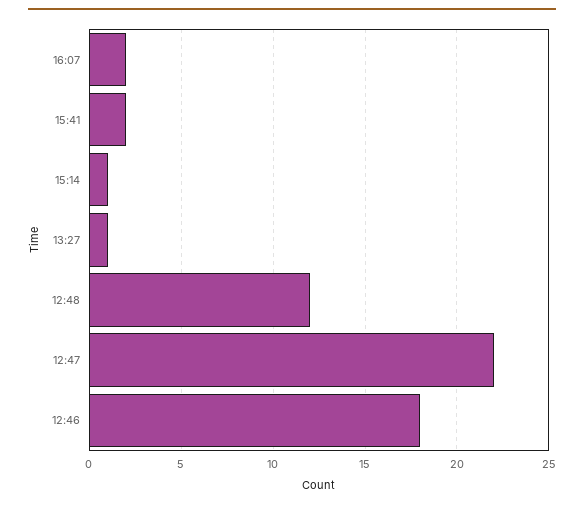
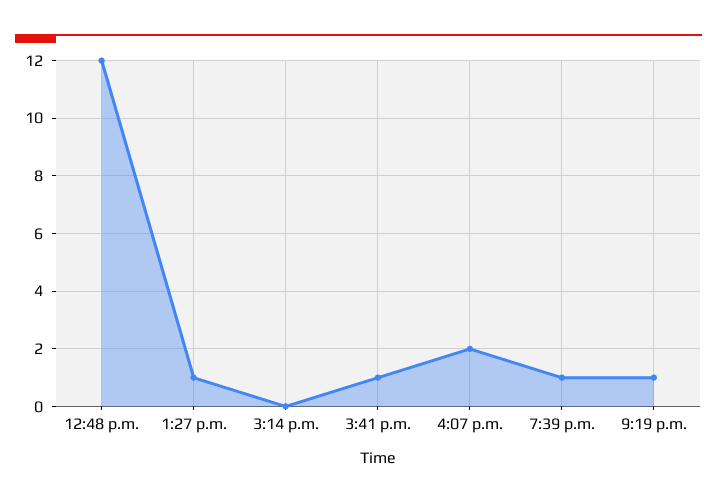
15:41: 2 -> 1
15:14: 1 -> 0
12:47: 22 -> none
12:46: 18 -> none
7:39 p.m.: none -> 1
9:19 p.m.: none -> 1

